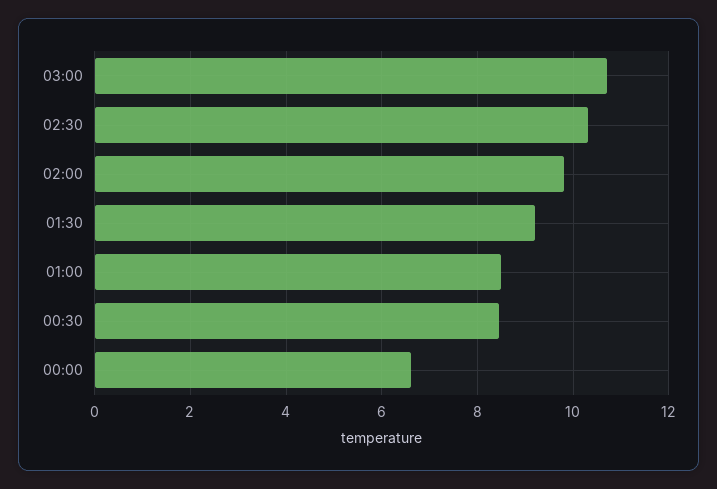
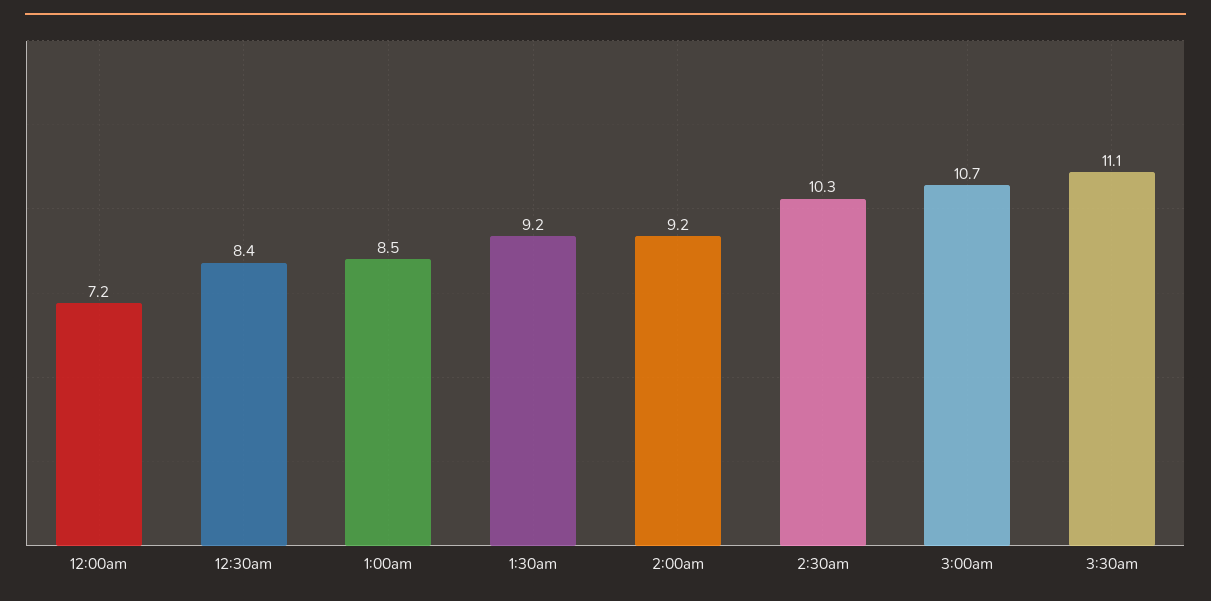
02:00: 9.8 -> 9.2
00:00: 6.6 -> 7.2
3:30am: none -> 11.1

